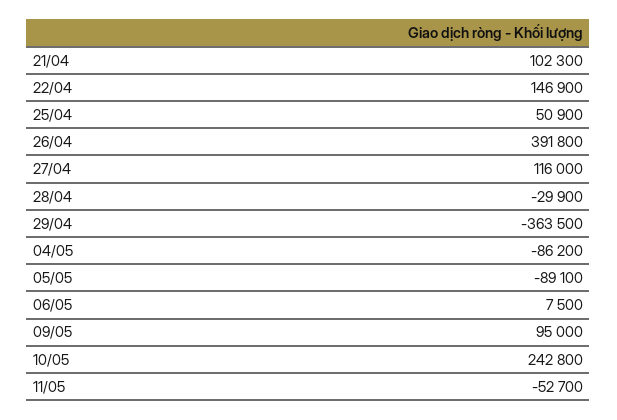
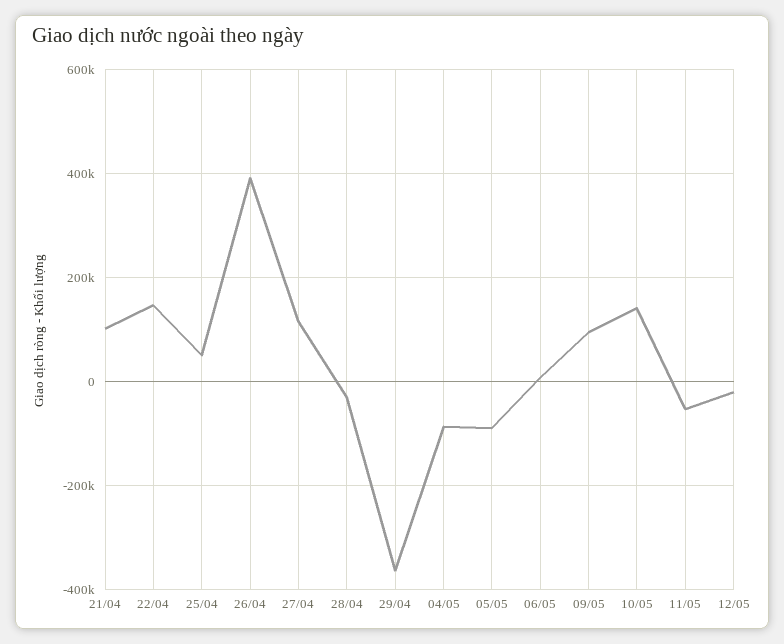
10/05: 242800 -> 140000
12/05: none -> -20000

